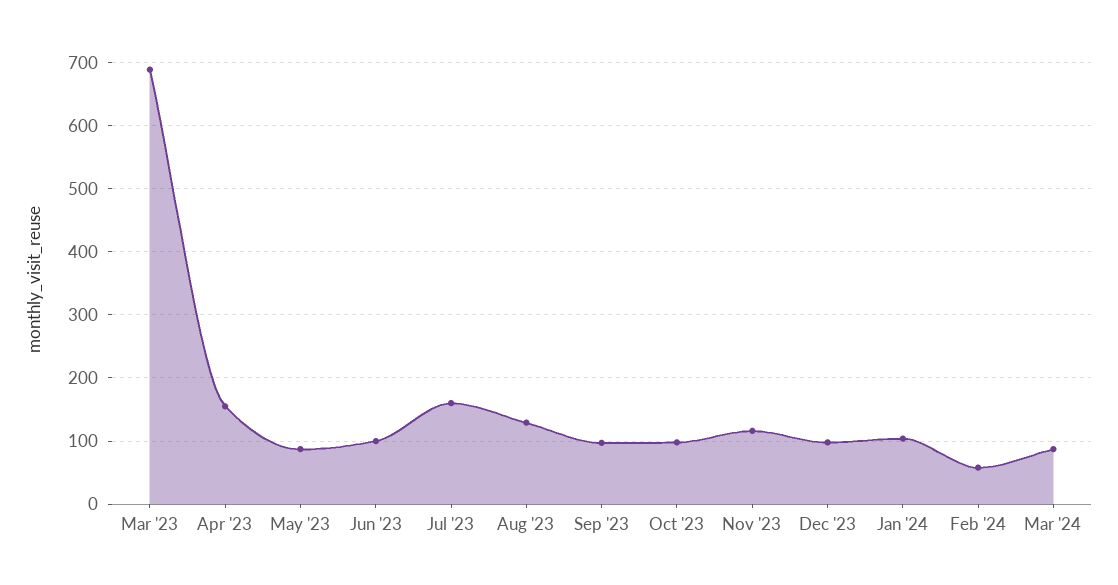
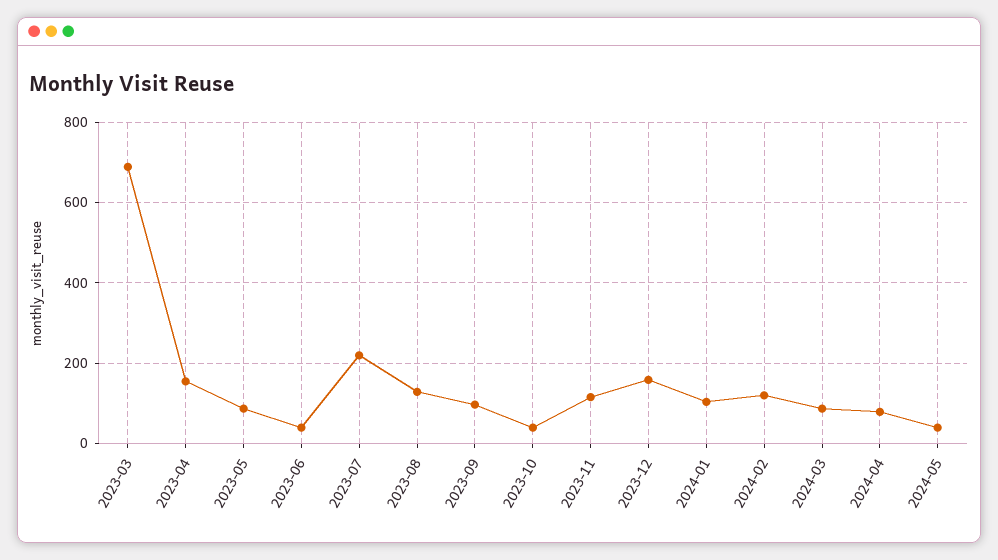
Jun '23: 100 -> 40
Jul '23: 160 -> 220
Oct '23: 100 -> 40
Dec '23: 100 -> 160
Feb '24: 60 -> 120
2024-04: none -> 80
2024-05: none -> 40

